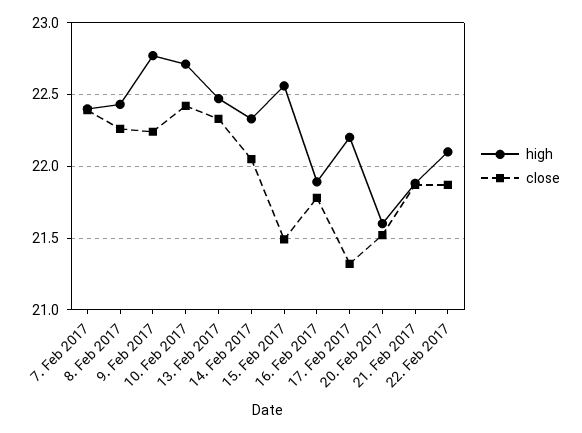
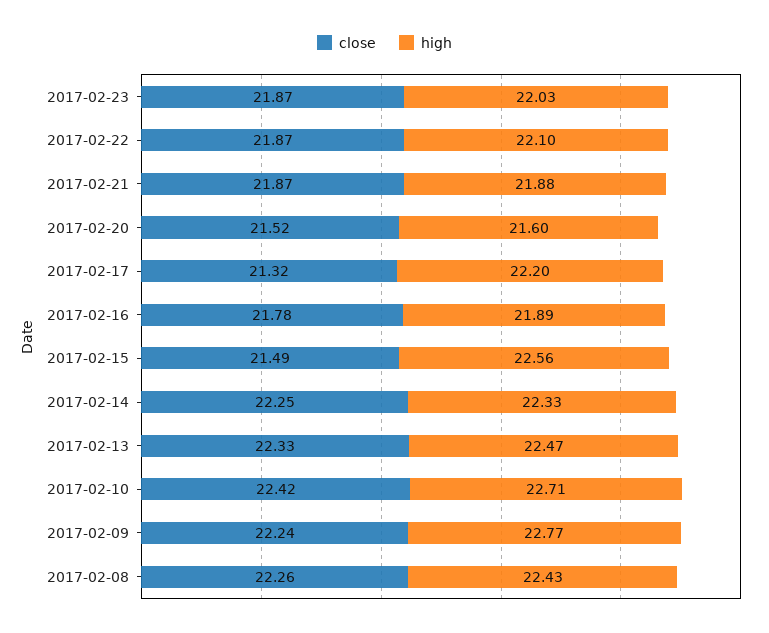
high, 7. Feb 2017: 22.4 -> none
close, 7. Feb 2017: 22.4 -> none
close, 14. Feb 2017: 22.05 -> 22.25
close, 2017-02-23: none -> 21.87
high, 2017-02-23: none -> 22.03

